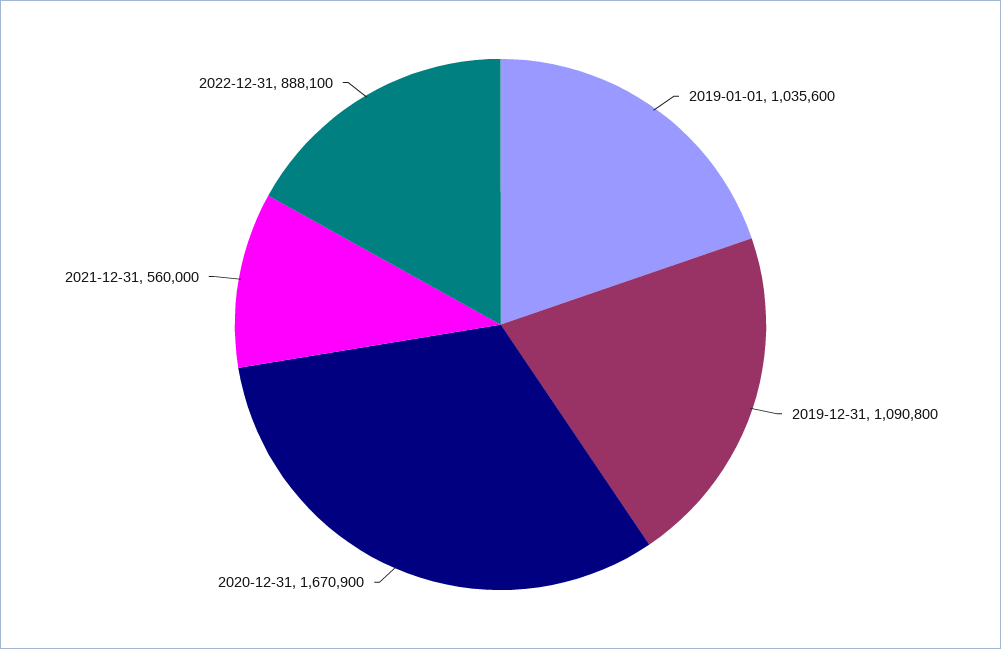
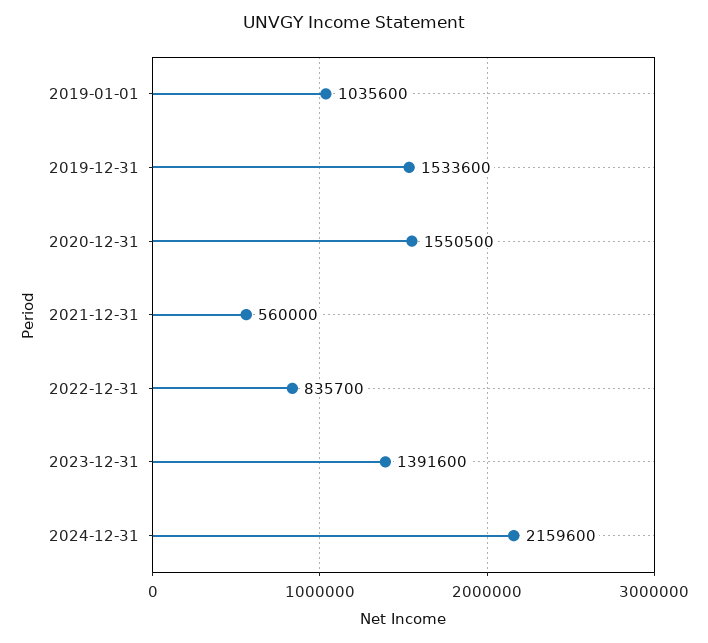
2019-12-31: 1090800 -> 1533600
2020-12-31: 1670900 -> 1550500
2022-12-31: 888100 -> 835700
2023-12-31: none -> 1391600
2024-12-31: none -> 2159600

